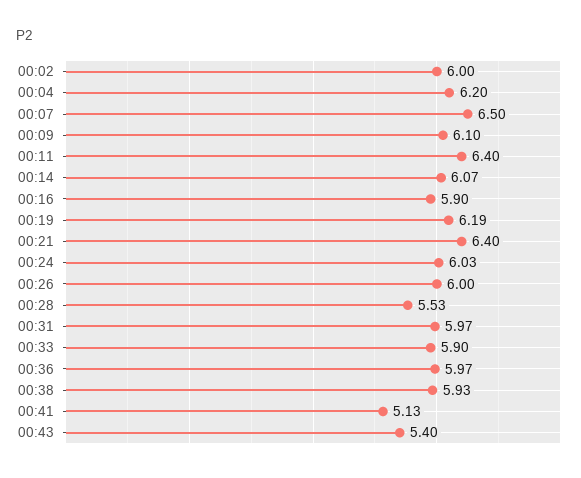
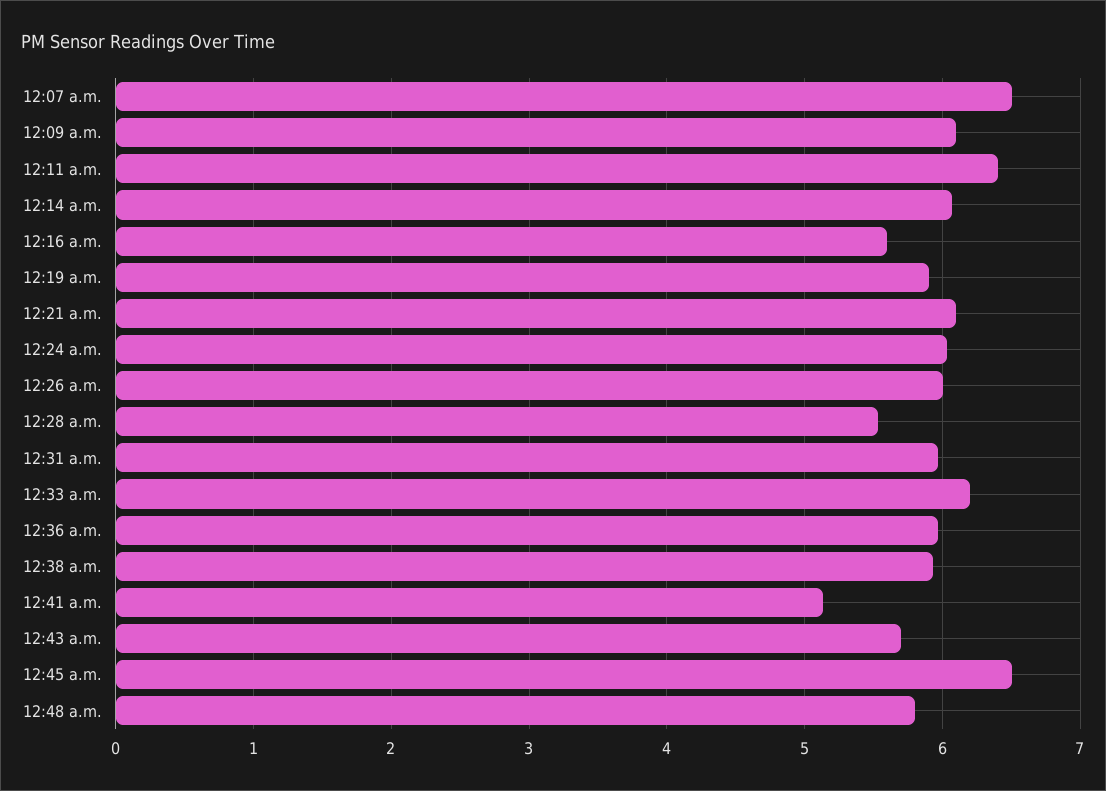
00:02: 6 -> none
00:04: 6.2 -> none
00:16: 5.9 -> 5.6
00:19: 6.19 -> 5.9
00:21: 6.4 -> 6.1
00:33: 5.9 -> 6.2
00:43: 5.4 -> 5.7
12:45 a.m.: none -> 6.5
12:48 a.m.: none -> 5.8

